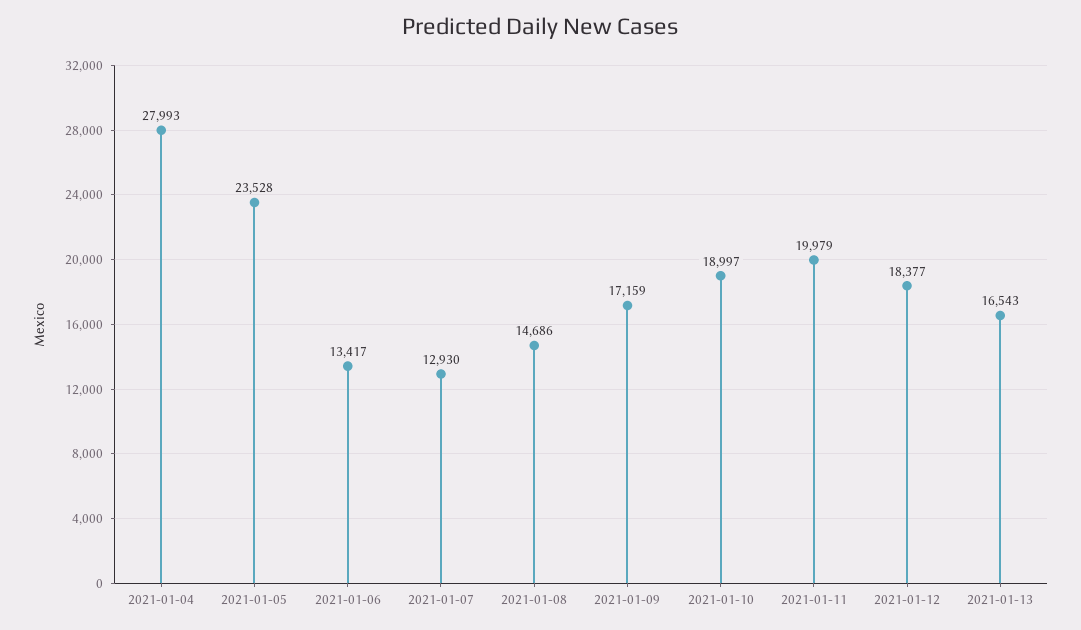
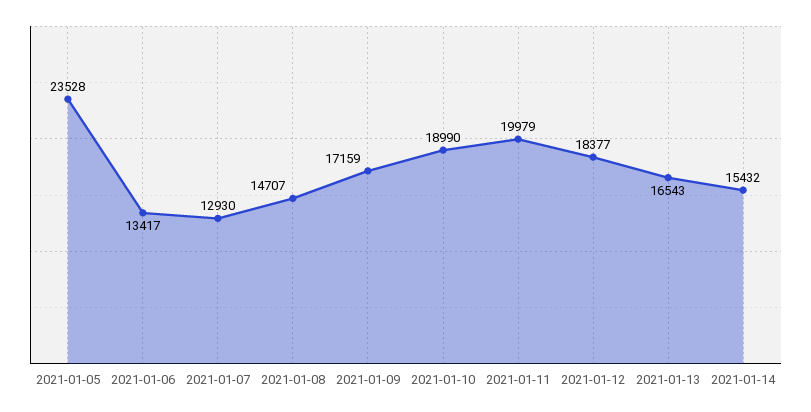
2021-01-04: 27993 -> none
2021-01-08: 14686 -> 14707
2021-01-10: 18997 -> 18990
2021-01-14: none -> 15432

